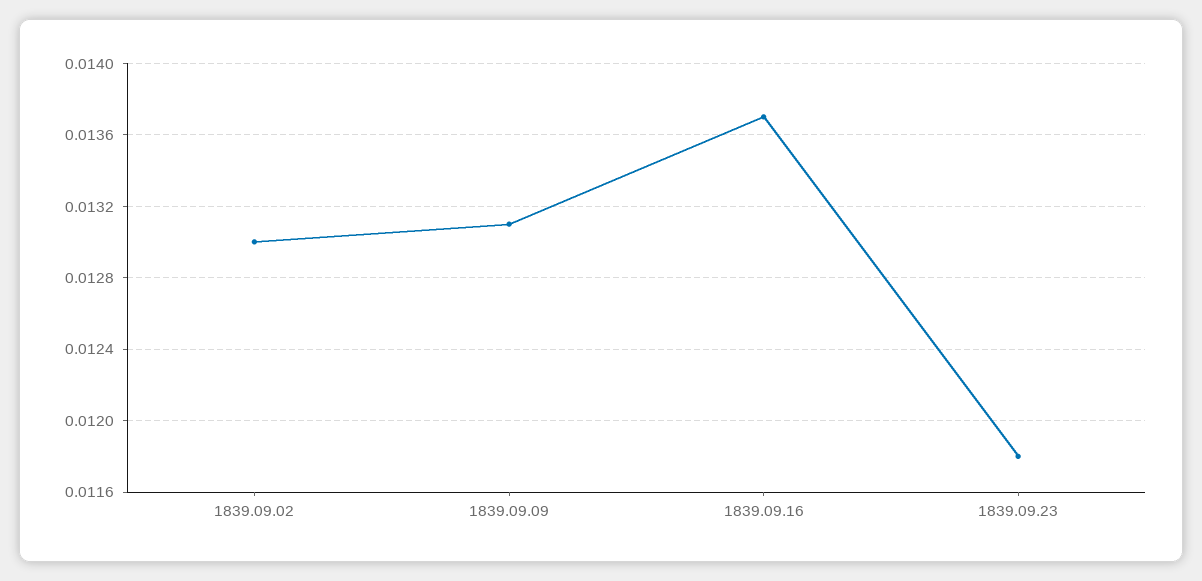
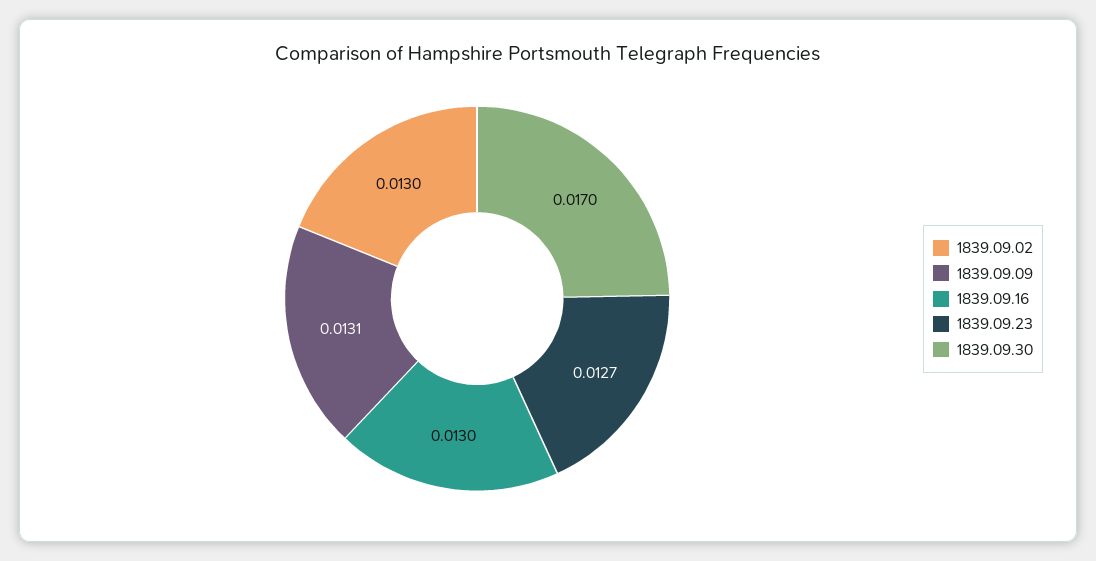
1839.09.16: 0.0137 -> 0.013
1839.09.23: 0.0118 -> 0.0127
1839.09.30: none -> 0.017

